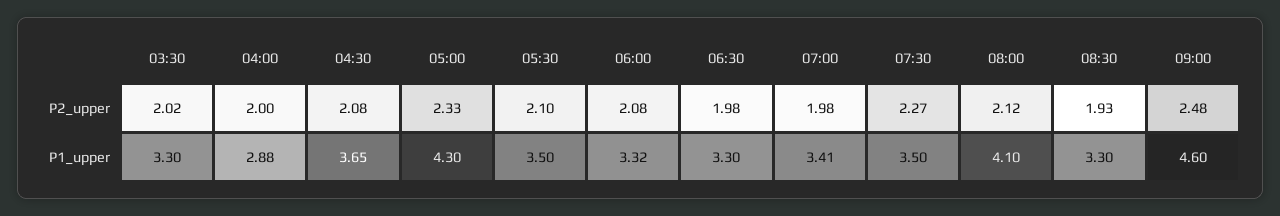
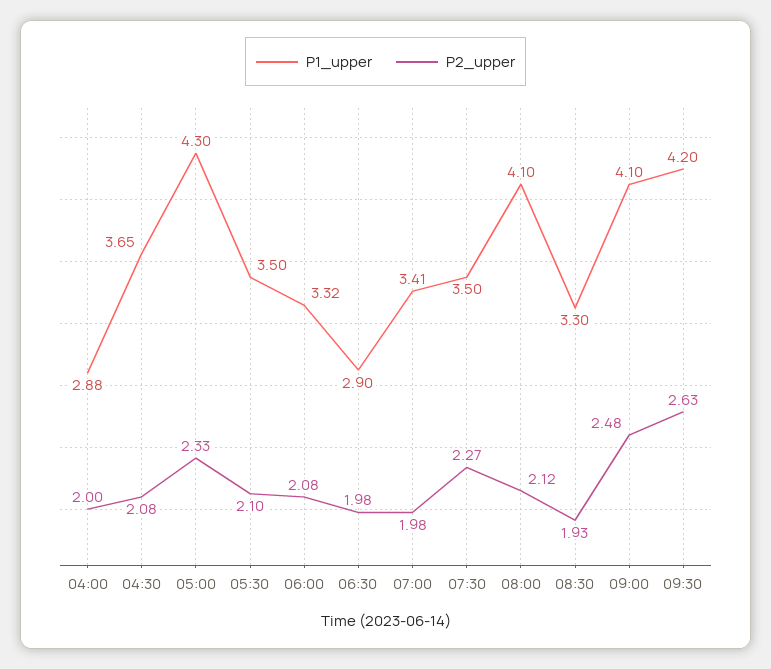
P2_upper, 03:30: 2.02 -> none
P1_upper, 03:30: 3.3 -> none
P1_upper, 06:30: 3.3 -> 2.9
P1_upper, 09:00: 4.6 -> 4.1
P1_upper, 09:30: none -> 4.2
P2_upper, 09:30: none -> 2.63

